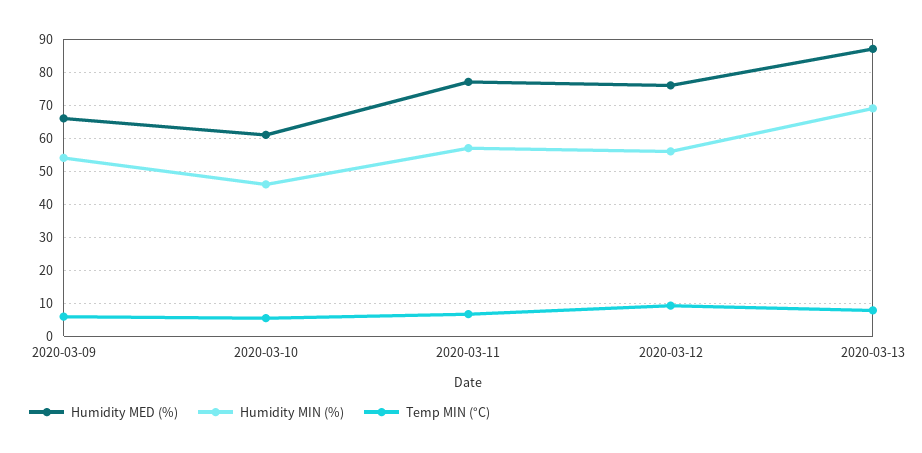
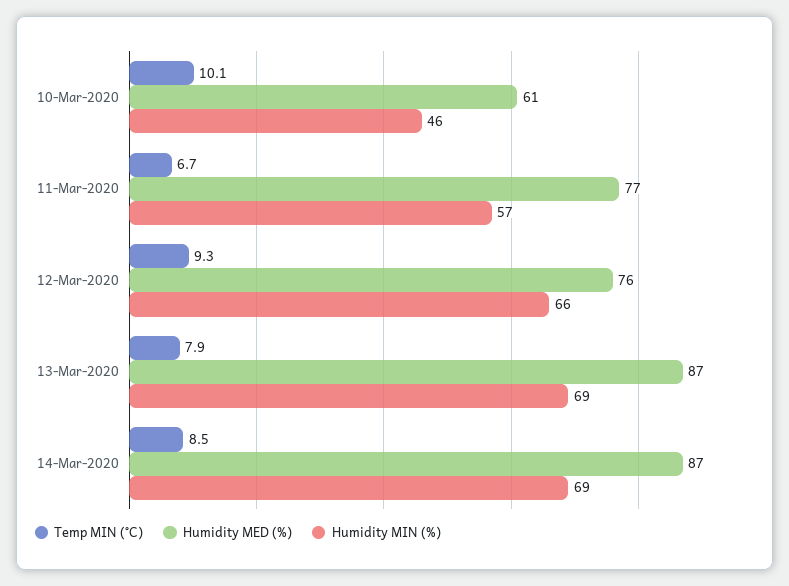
Humidity MED (%), 2020-03-09: 66 -> none
Humidity MIN (%), 2020-03-09: 54 -> none
Temp MIN (°C), 2020-03-09: 6 -> none
Temp MIN (°C), 2020-03-10: 6 -> 10.1
Humidity MIN (%), 2020-03-12: 56 -> 66
Temp MIN (°C), 14-Mar-2020: none -> 8.5
Humidity MED (%), 14-Mar-2020: none -> 87
Humidity MIN (%), 14-Mar-2020: none -> 69

